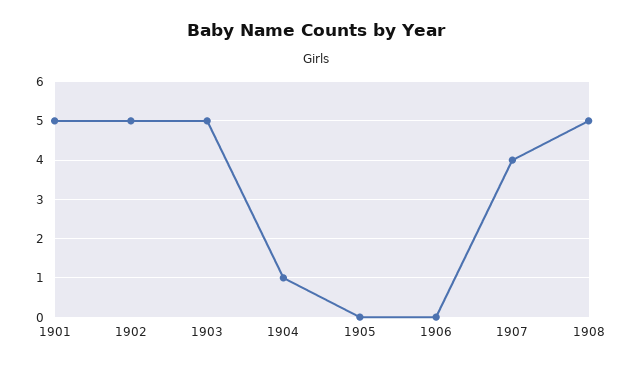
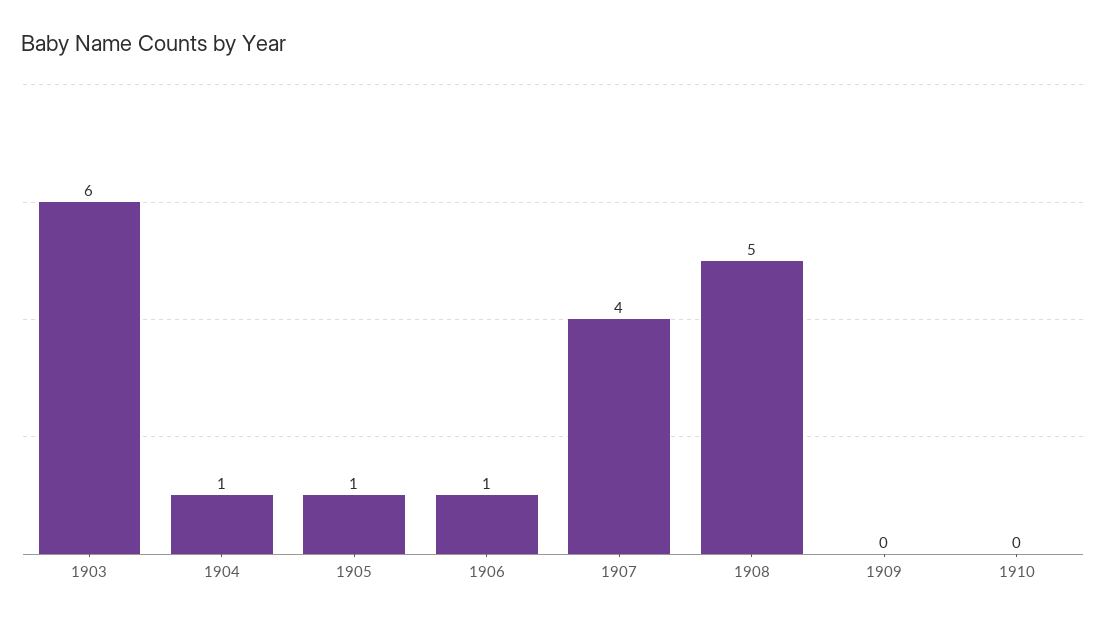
1901: 5 -> none
1902: 5 -> none
1903: 5 -> 6
1905: 0 -> 1
1906: 0 -> 1
1909: none -> 0
1910: none -> 0

